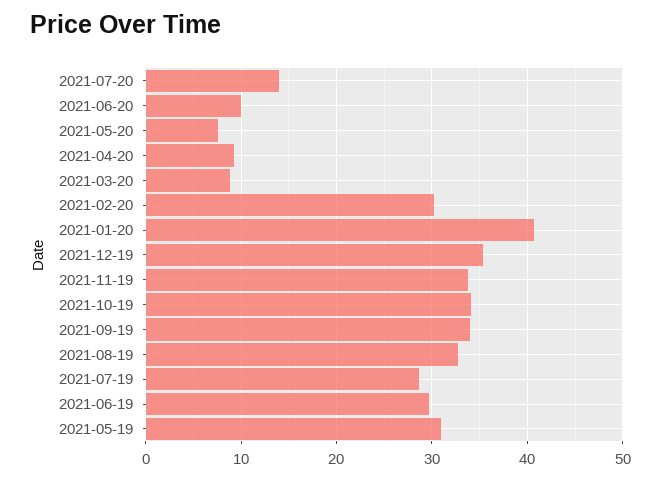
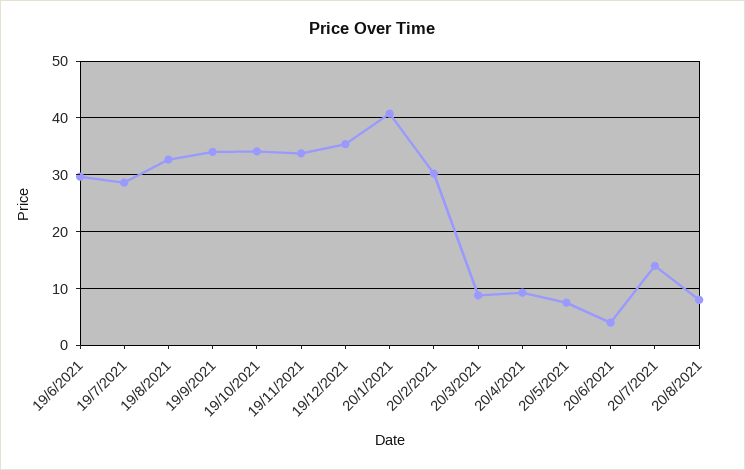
2021-06-20: 10 -> 4
2021-05-19: 31 -> none
20/8/2021: none -> 8

